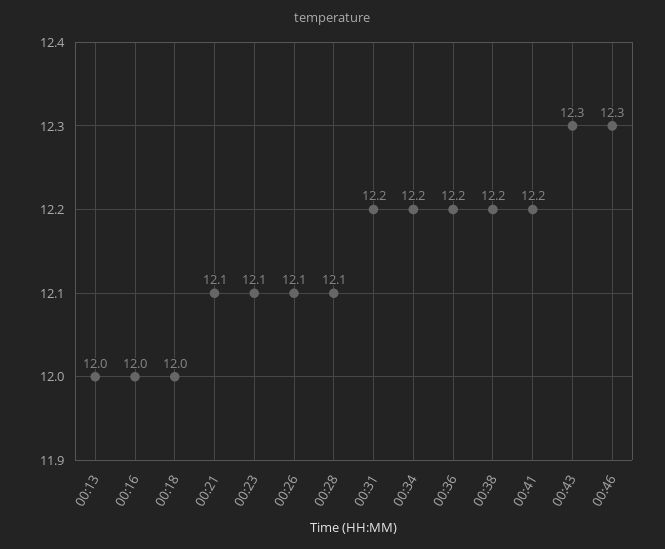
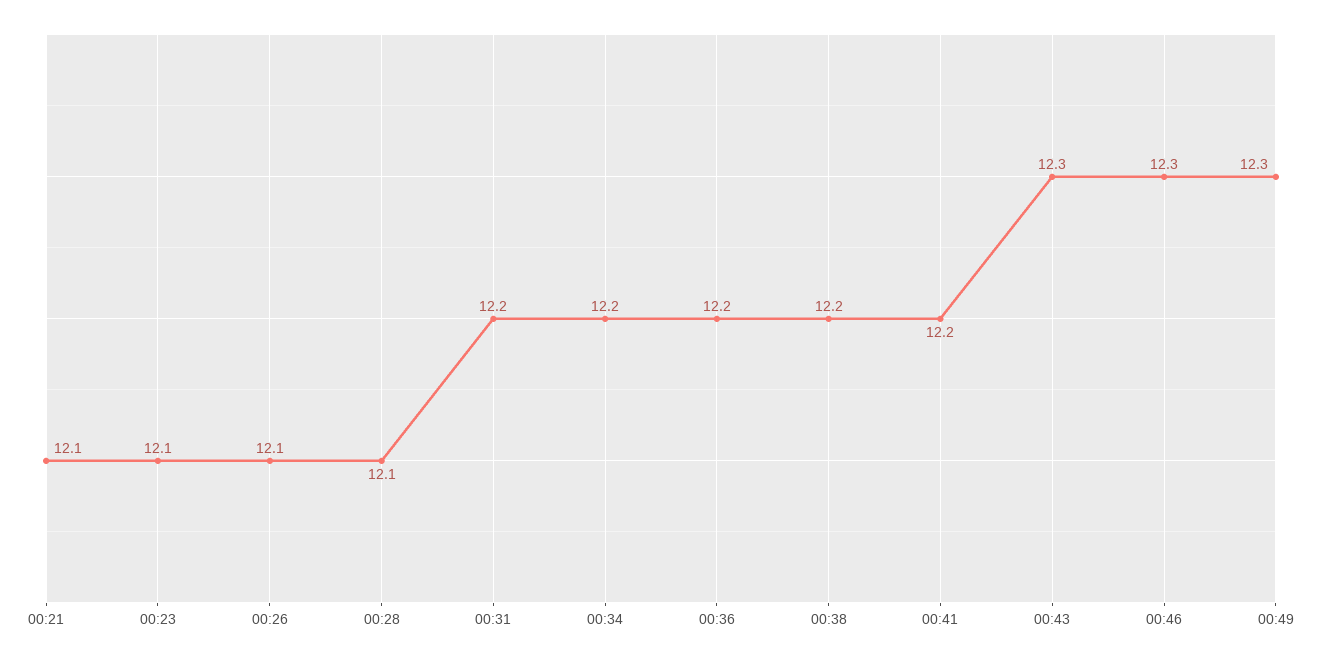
00:13: 12 -> none
00:16: 12 -> none
00:18: 12 -> none
00:49: none -> 12.3

